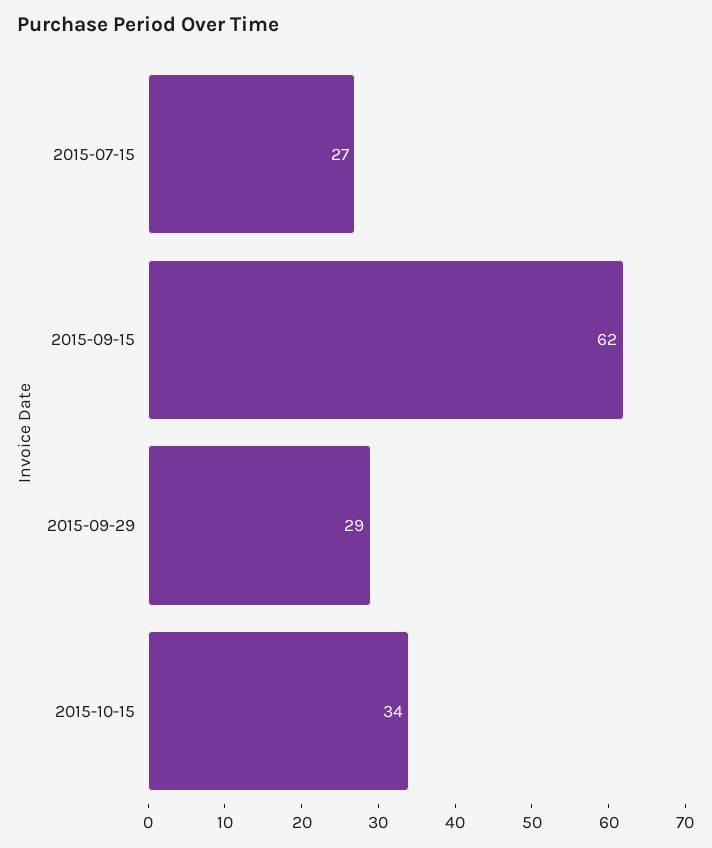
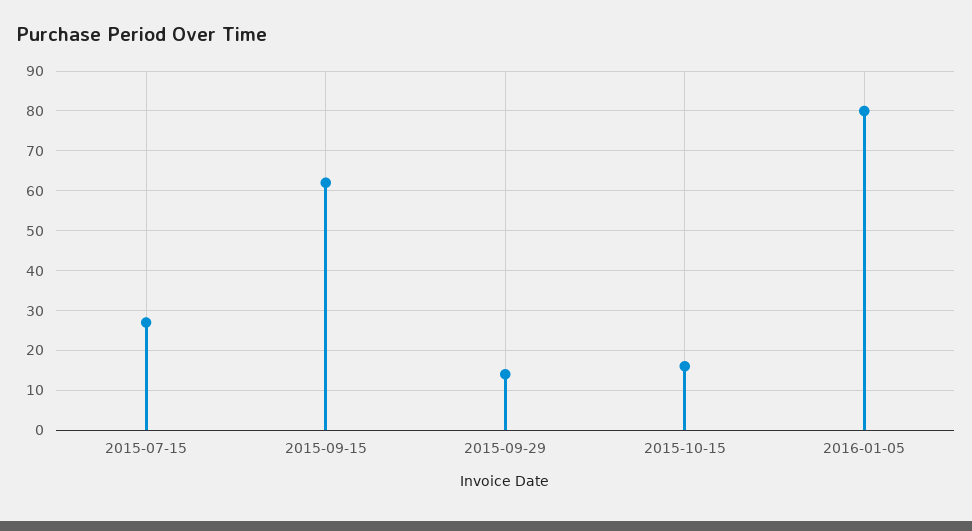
2015-09-29: 29 -> 15
2015-10-15: 34 -> 15
2016-01-05: none -> 80

